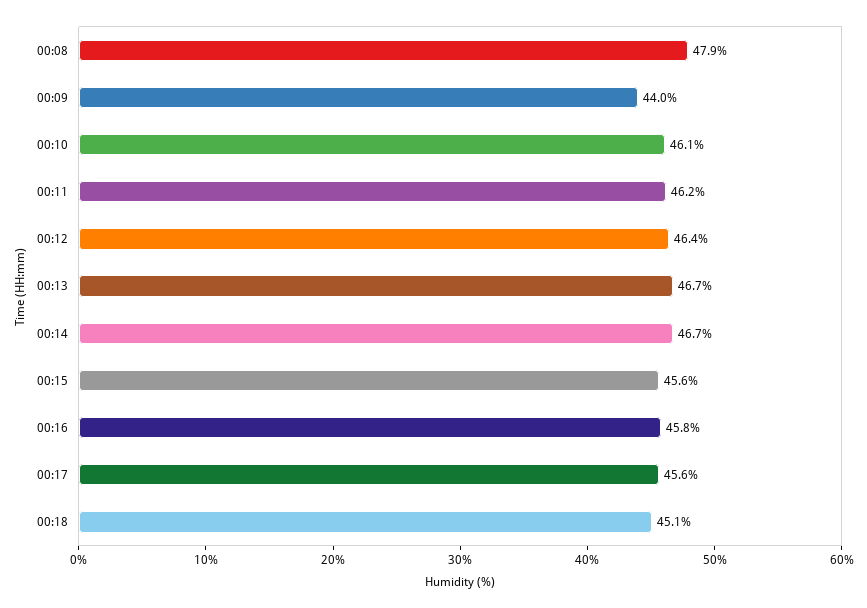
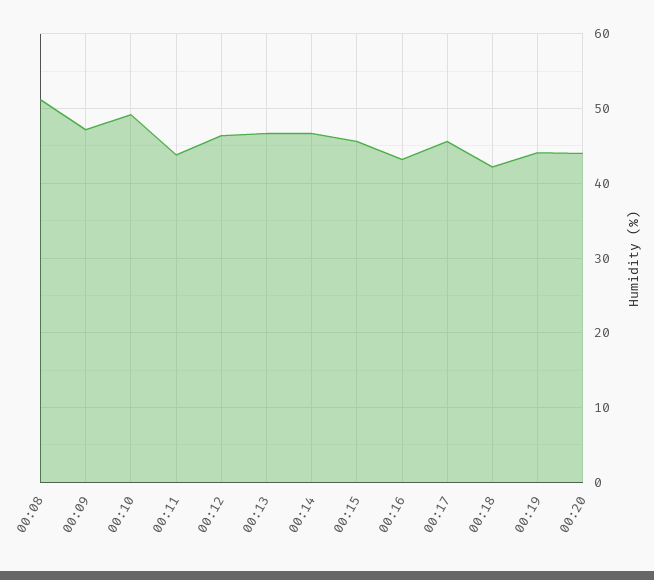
00:08: 47.9 -> 51
00:09: 44 -> 47
00:10: 46.1 -> 49
00:11: 46.2 -> 44
00:16: 45.8 -> 43
00:18: 45.1 -> 42
00:19: none -> 44
00:20: none -> 44

